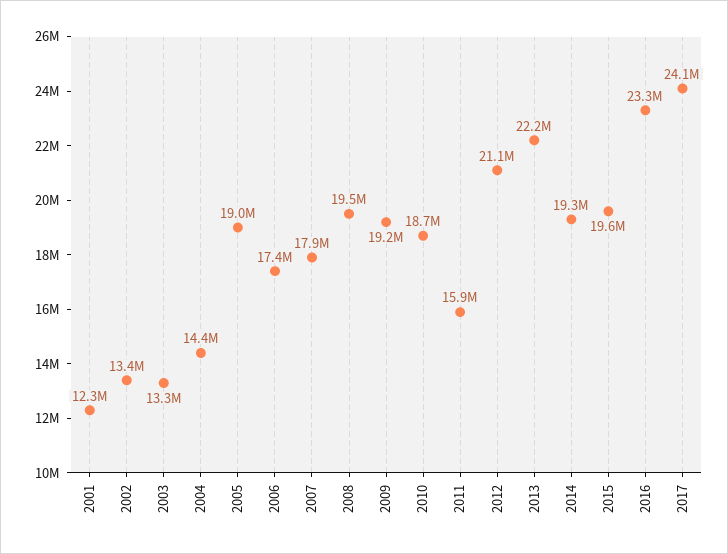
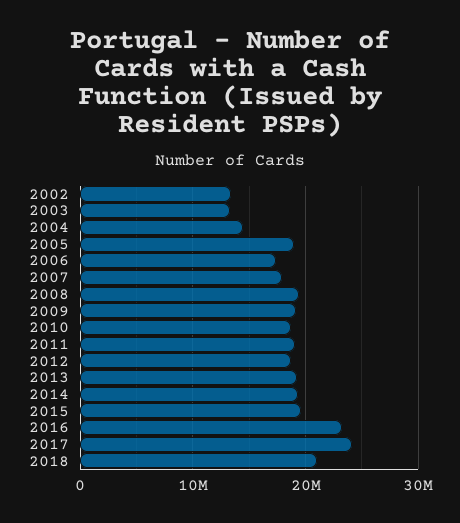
2001: 12300000 -> none
2011: 15900000 -> 19000000
2012: 21100000 -> 19000000
2013: 22200000 -> 19000000
2018: none -> 21000000

